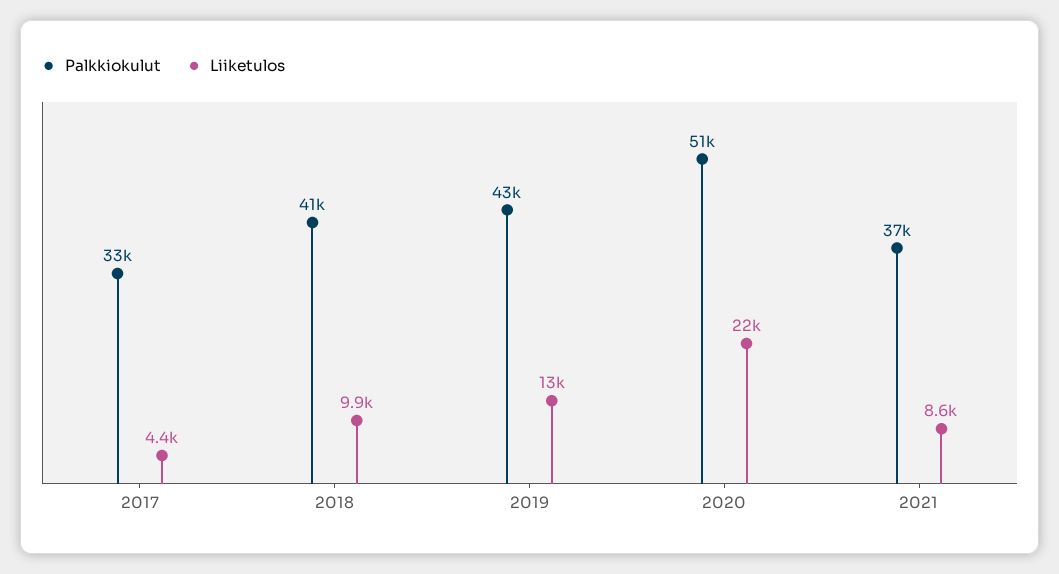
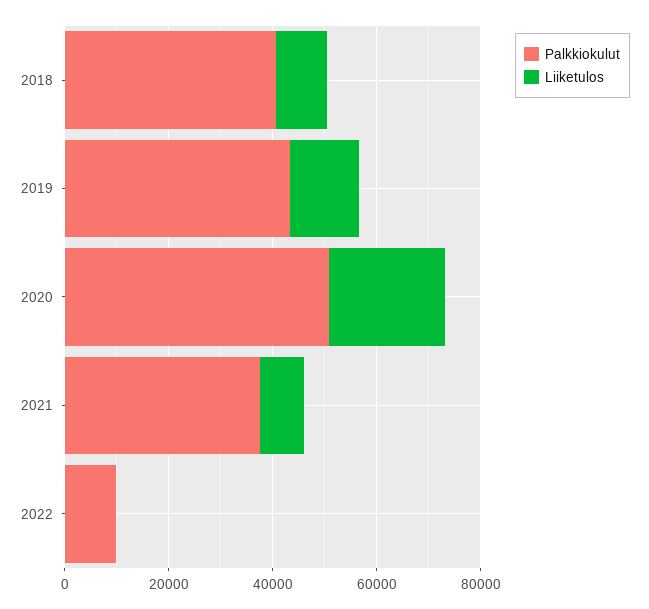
Palkkiokulut, 2017: 33000 -> none
Liiketulos, 2017: 4400 -> none
Palkkiokulut, 2022: none -> 10000
Liiketulos, 2022: none -> 0

